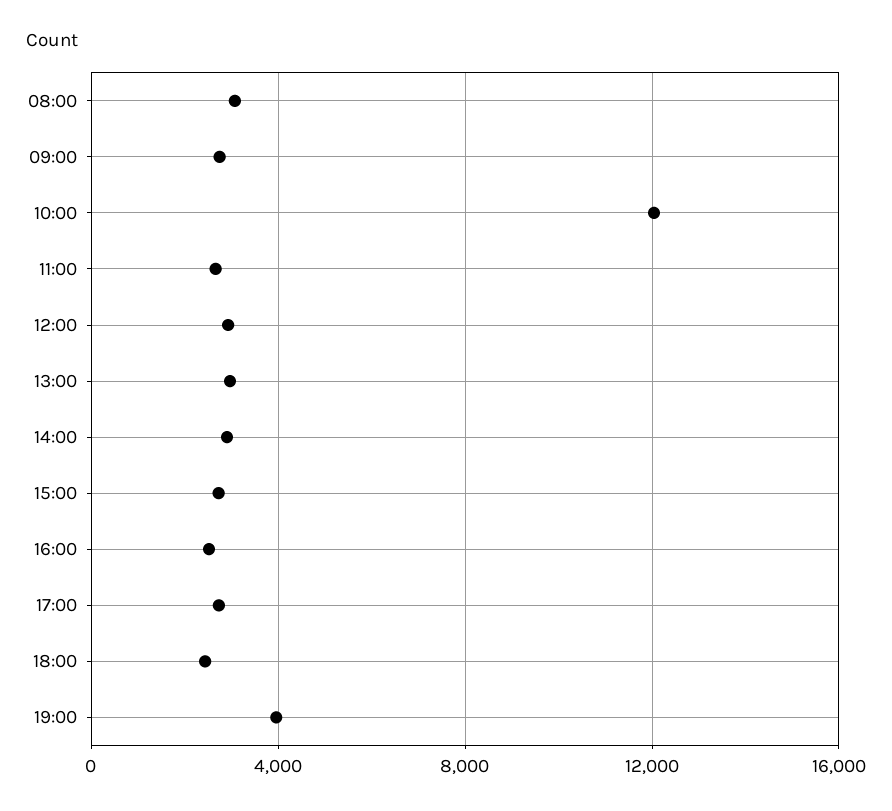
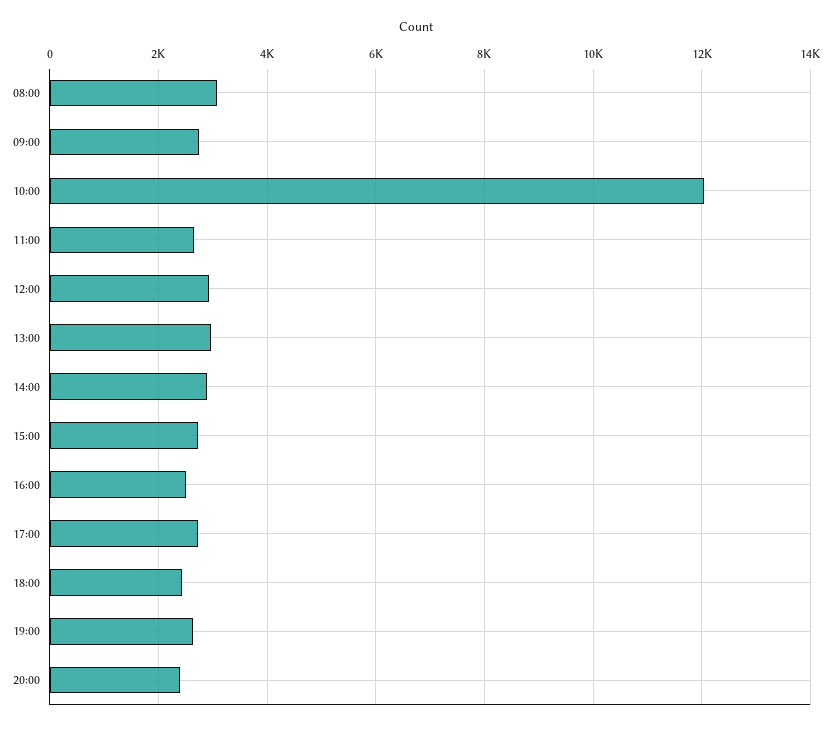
19:00: 4000 -> 2600
20:00: none -> 2400

